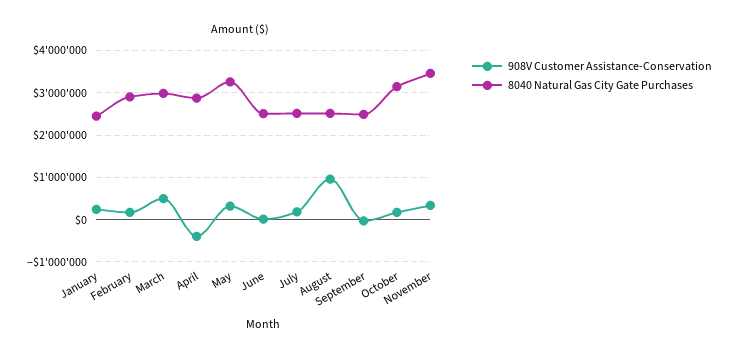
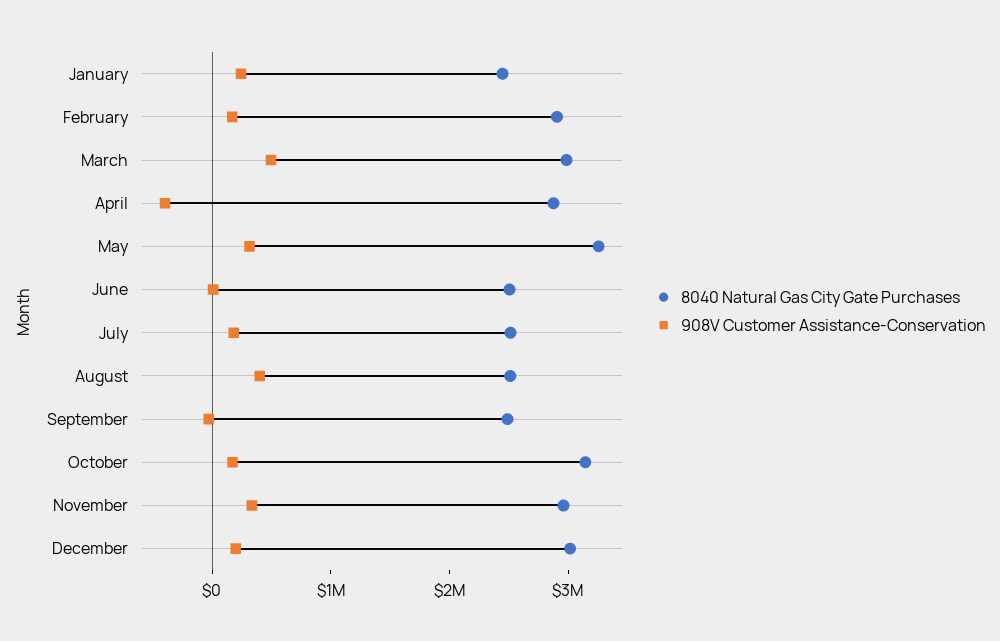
908V Customer Assistance-Conservation, August: 1000000 -> 400000
8040 Natural Gas City Gate Purchases, November: 3400000 -> 3000000
8040 Natural Gas City Gate Purchases, December: none -> 3000000
908V Customer Assistance-Conservation, December: none -> 200000

